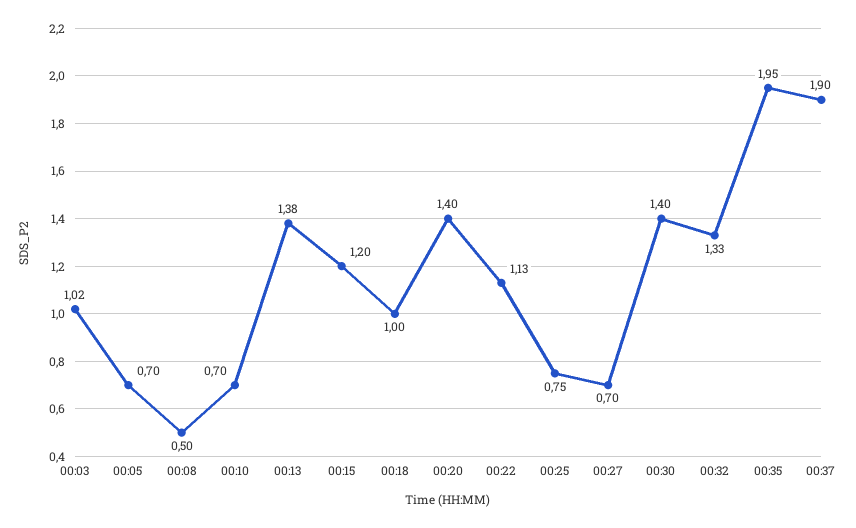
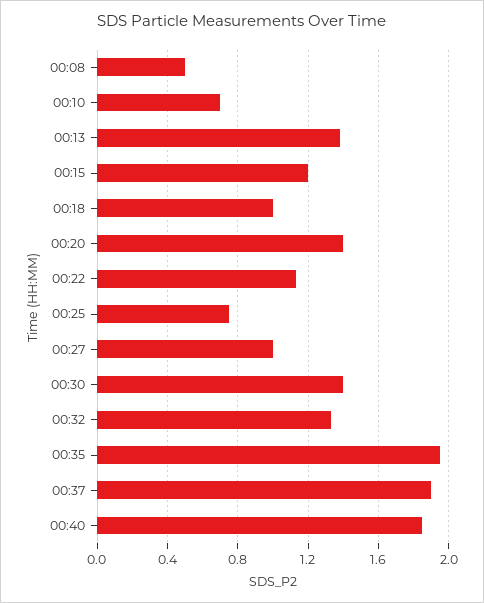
00:03: 1.02 -> none
00:05: 0.7 -> none
00:27: 0.7 -> 1
00:40: none -> 1.85

